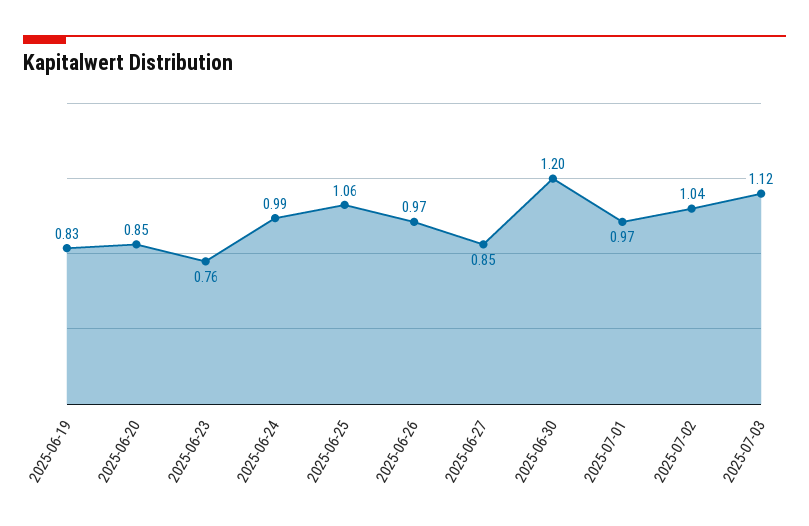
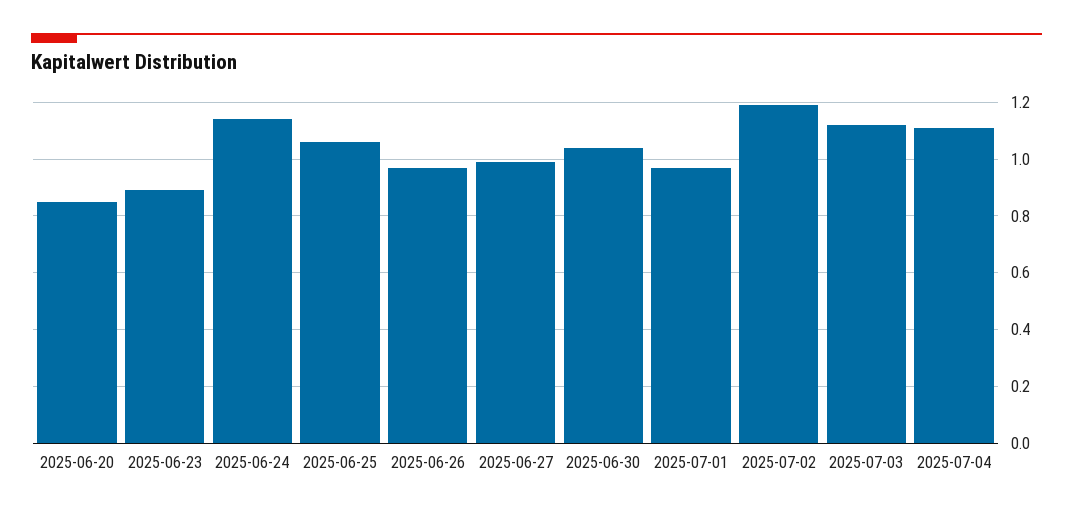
2025-06-19: 0.83 -> none
2025-06-23: 0.76 -> 0.9
2025-06-24: 0.99 -> 1.15
2025-06-27: 0.85 -> 1
2025-06-30: 1.2 -> 1.05
2025-07-02: 1.04 -> 1.2
2025-07-04: none -> 1.1

